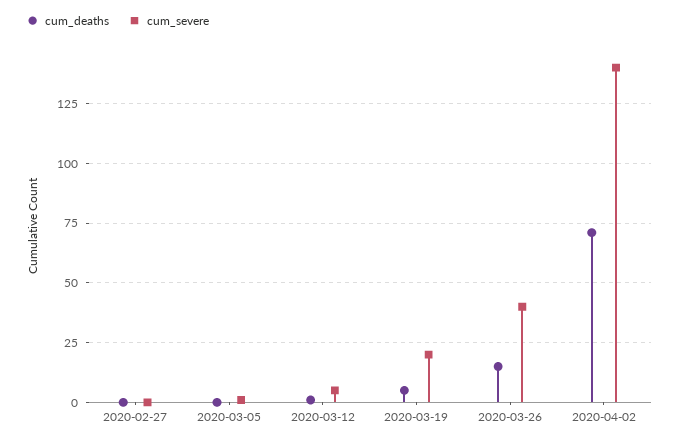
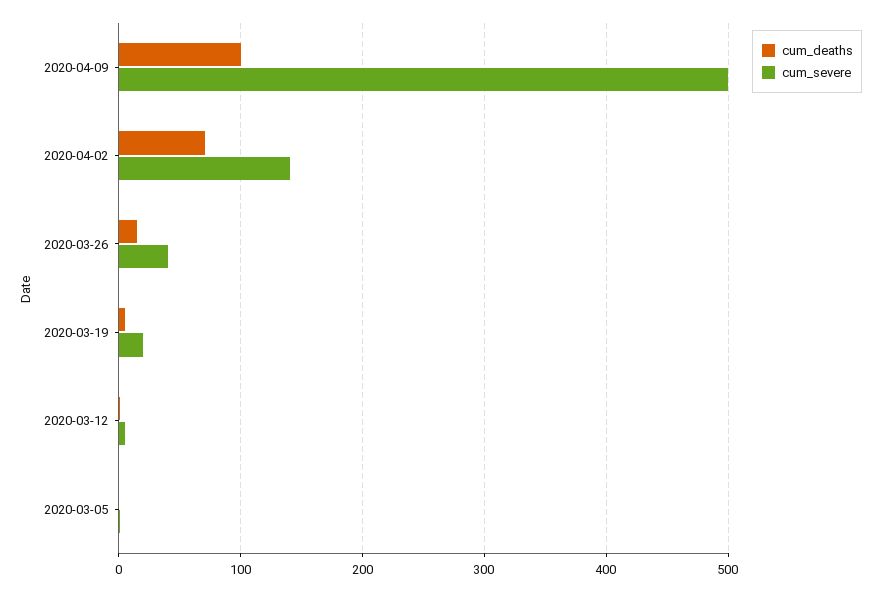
cum_deaths, 2020-02-27: 0 -> none
cum_severe, 2020-02-27: 0 -> none
cum_deaths, 2020-04-09: none -> 100
cum_severe, 2020-04-09: none -> 500

